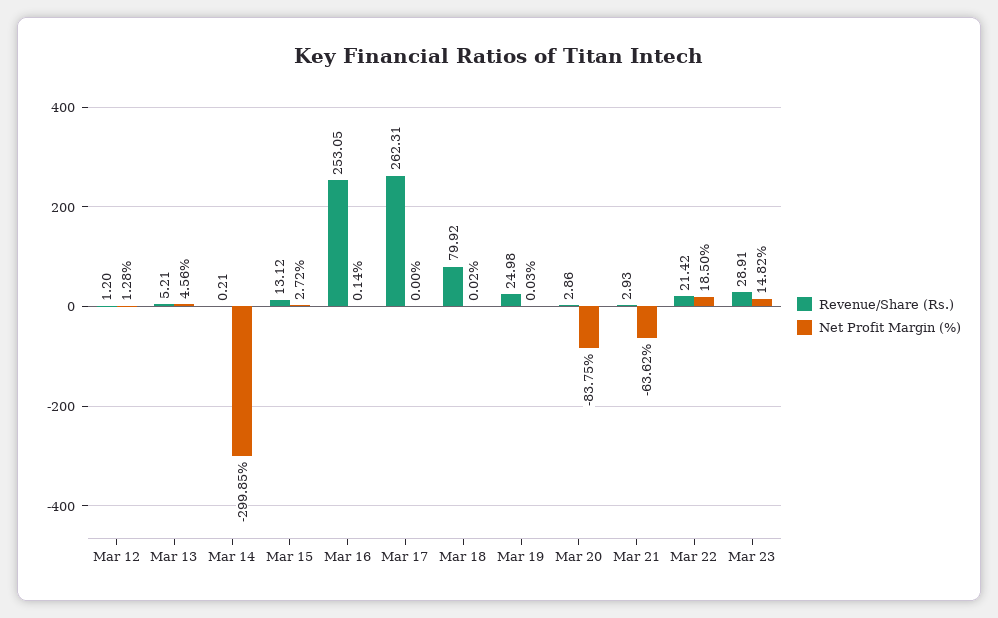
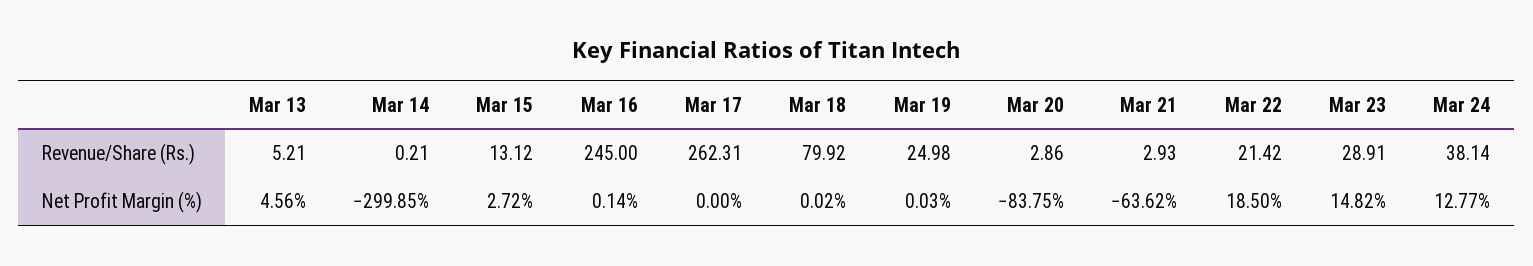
Revenue/Share (Rs.), Mar 12: 1.2 -> none
Net Profit Margin (%), Mar 12: 1.28 -> none
Revenue/Share (Rs.), Mar 16: 253.05 -> 245
Revenue/Share (Rs.), Mar 24: none -> 38.14
Net Profit Margin (%), Mar 24: none -> 12.77

